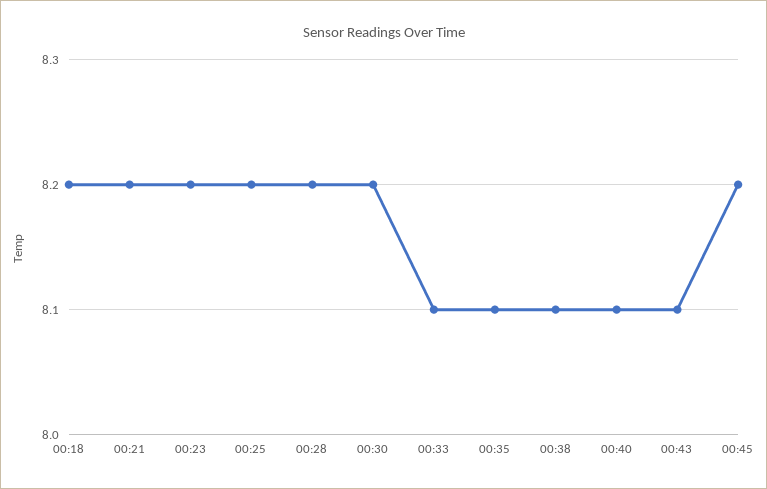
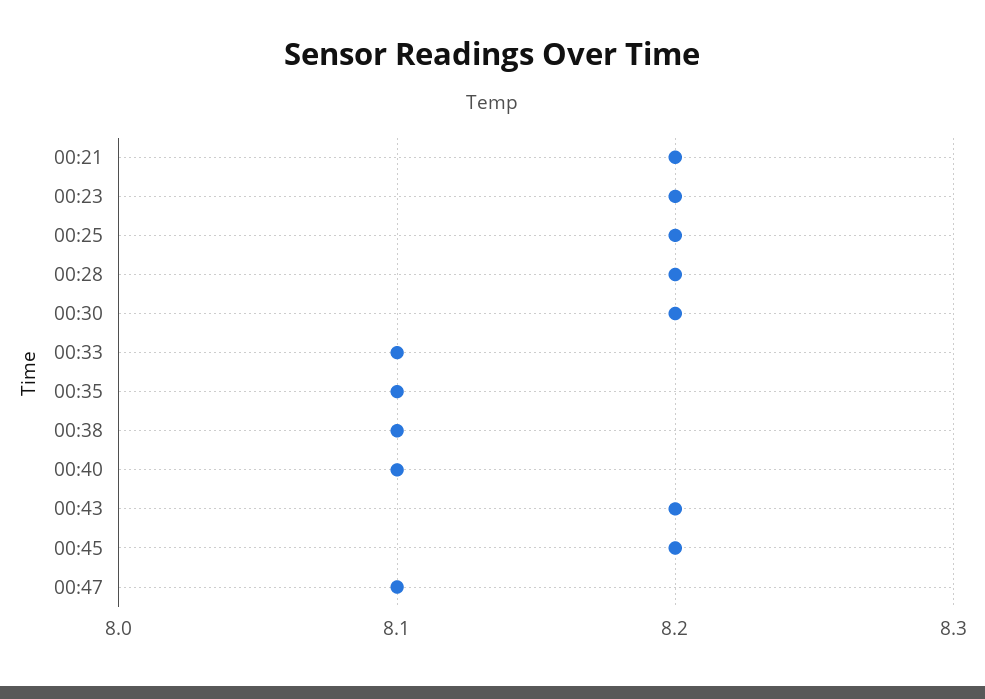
00:18: 8.2 -> none
00:43: 8.1 -> 8.2
00:47: none -> 8.1

